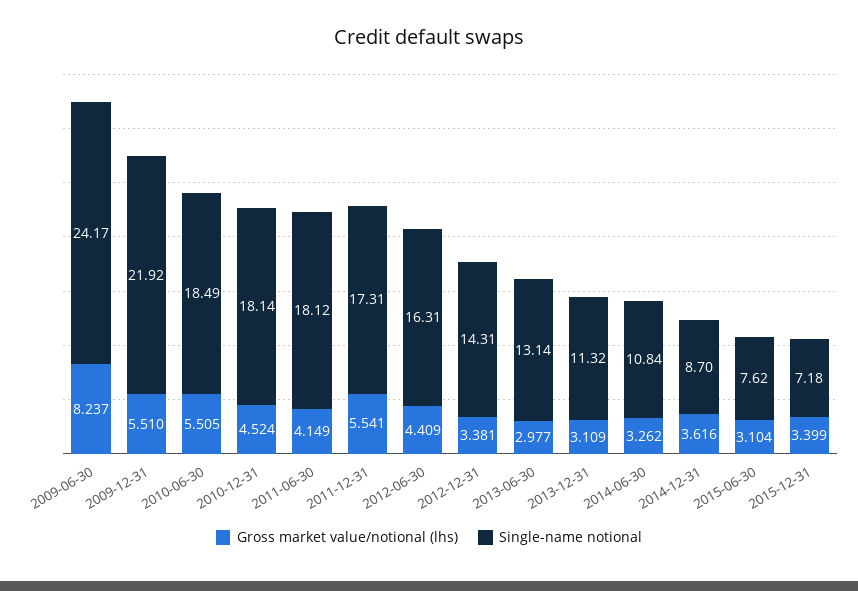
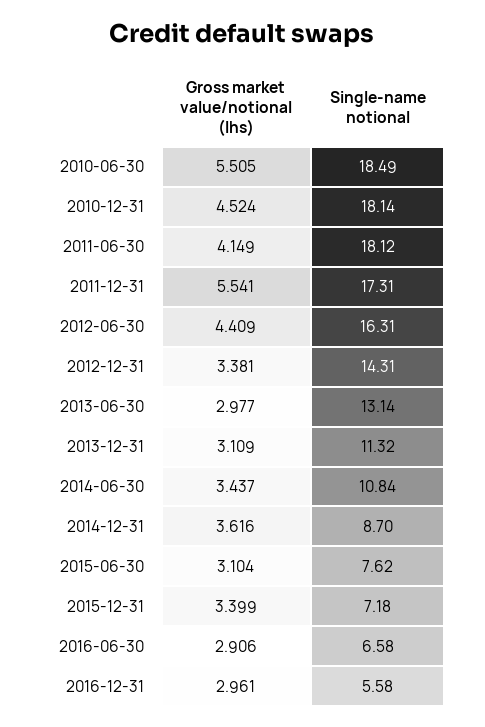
Gross market value/notional (lhs), 2009-06-30: 8.237 -> none
Single-name notional, 2009-06-30: 24.17 -> none
Gross market value/notional (lhs), 2009-12-31: 5.51 -> none
Single-name notional, 2009-12-31: 21.92 -> none
Gross market value/notional (lhs), 2014-06-30: 3.262 -> 3.437
Gross market value/notional (lhs), 2016-06-30: none -> 2.906
Single-name notional, 2016-06-30: none -> 6.58
Gross market value/notional (lhs), 2016-12-31: none -> 2.961
Single-name notional, 2016-12-31: none -> 5.58

